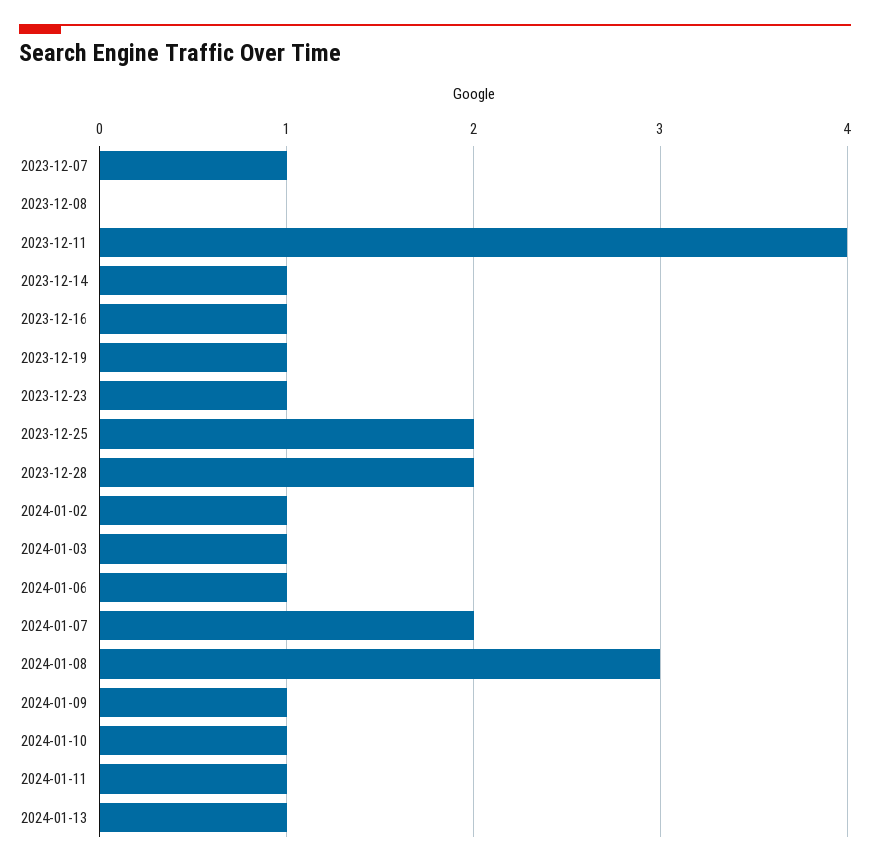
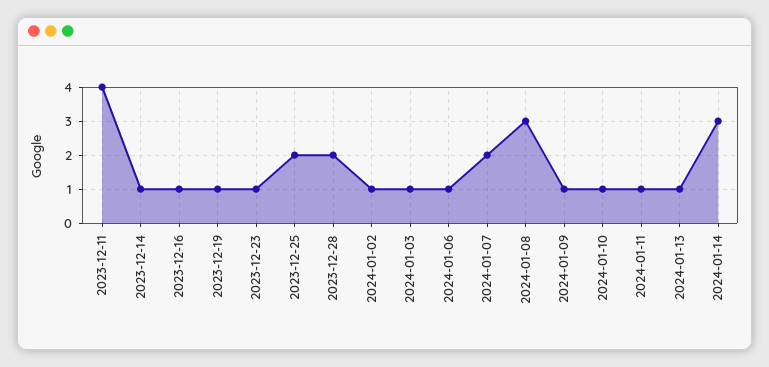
2023-12-07: 1 -> none
2023-12-08: 0 -> none
2024-01-14: none -> 3

